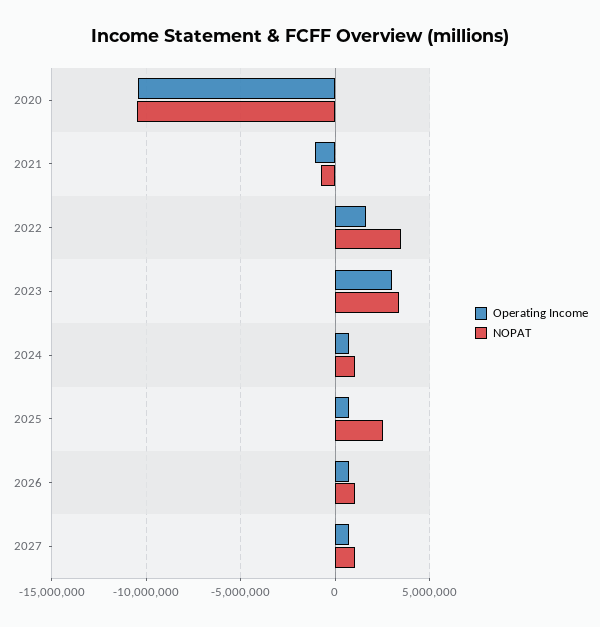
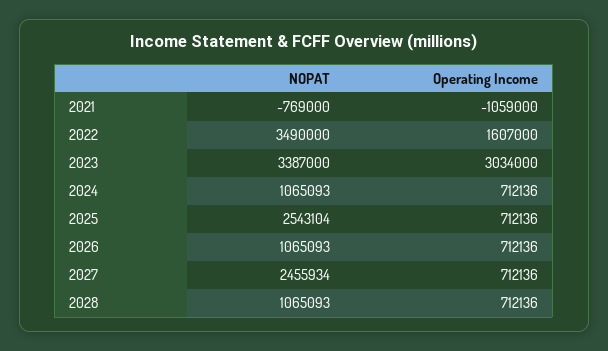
Operating Income, 2020: -10500000 -> none
NOPAT, 2020: -10500000 -> none
NOPAT, 2027: 1000000 -> 2455934
NOPAT, 2028: none -> 1065093
Operating Income, 2028: none -> 712136

